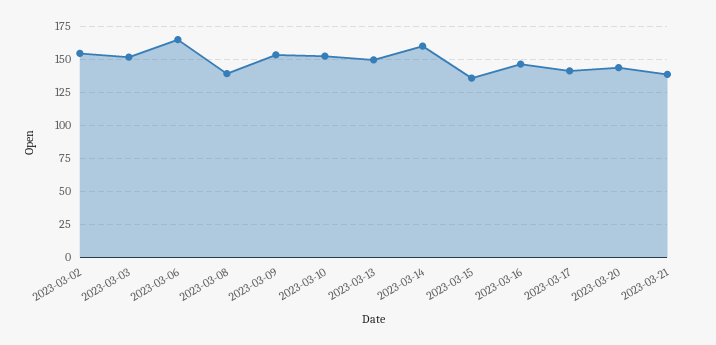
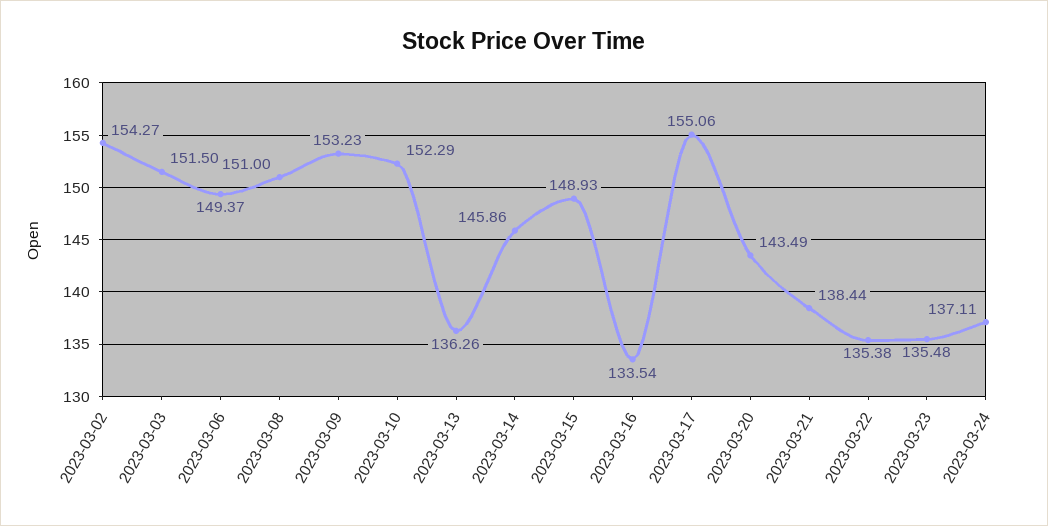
2023-03-06: 165 -> 149.37
2023-03-08: 140 -> 151
2023-03-13: 150 -> 136.26
2023-03-14: 160 -> 145.86
2023-03-15: 135 -> 148.93
2023-03-16: 145 -> 133.54
2023-03-17: 140 -> 155.06
2023-03-22: none -> 135.38
2023-03-23: none -> 135.48
2023-03-24: none -> 137.11

